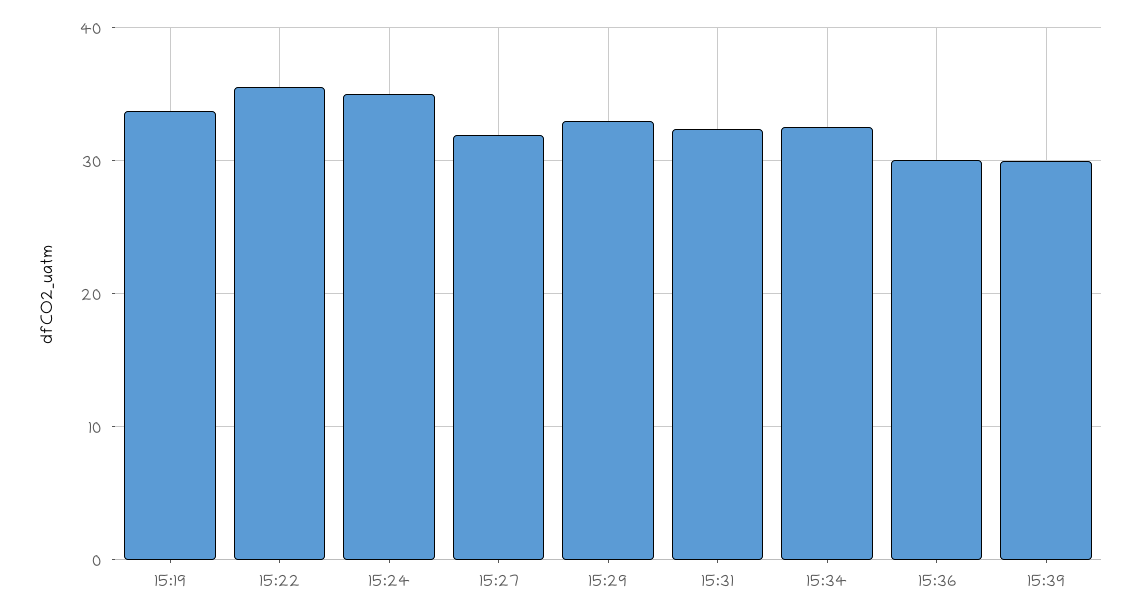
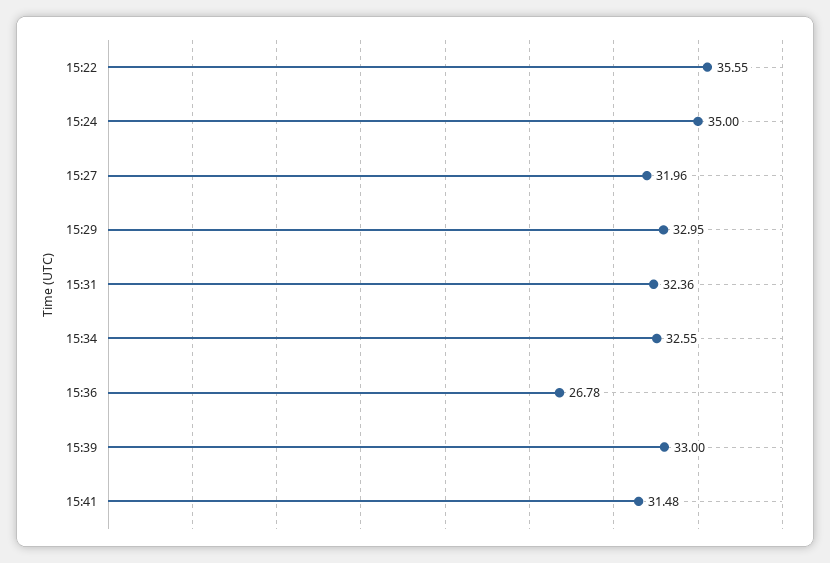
15:19: 34 -> none
15:36: 30 -> 26.78
15:39: 30 -> 33
15:41: none -> 31.48

